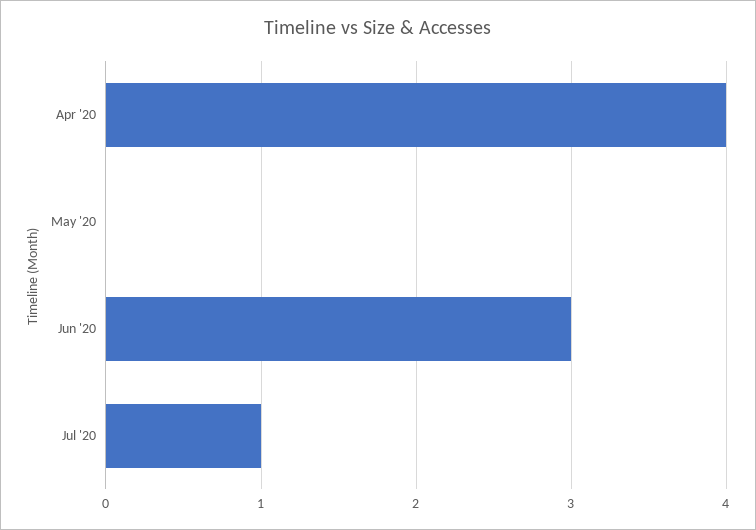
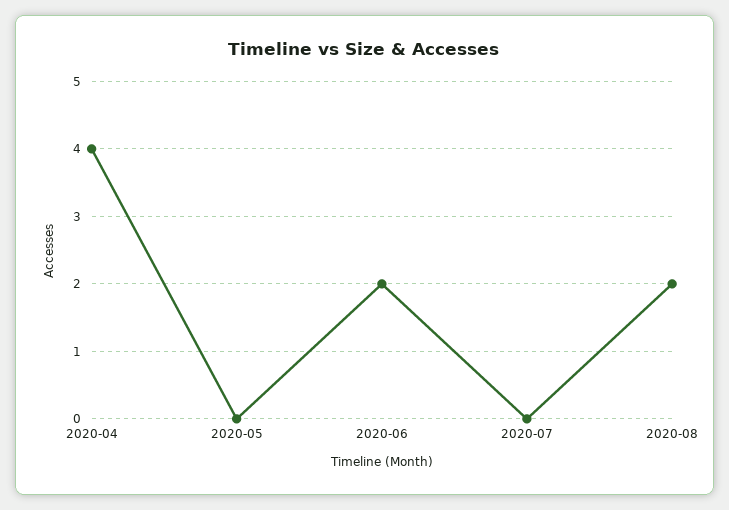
Jun '20: 3 -> 2
Jul '20: 1 -> 0
2020-08: none -> 2

